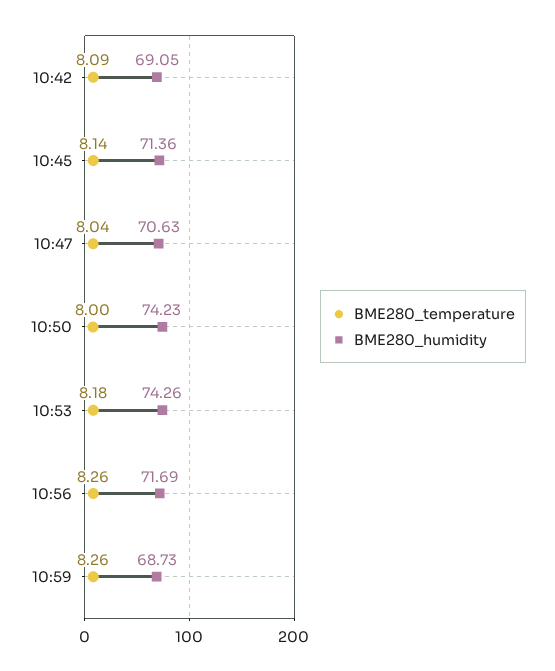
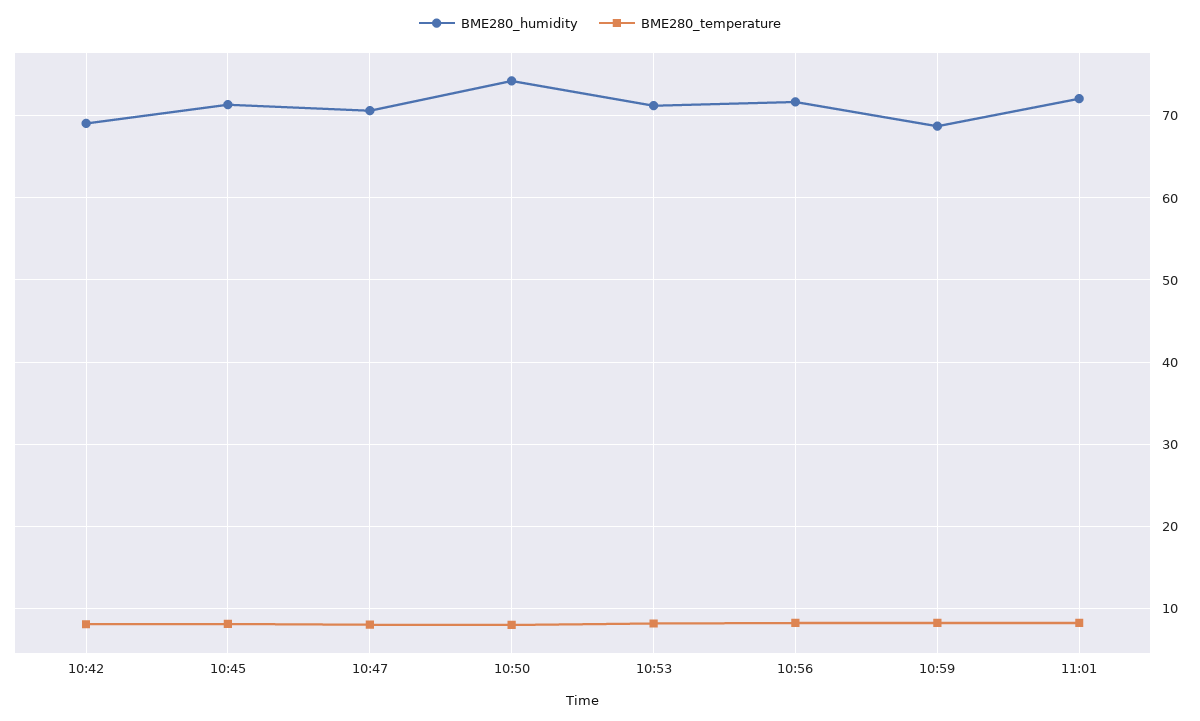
BME280_humidity, 10:53: 74.26 -> 71
BME280_humidity, 11:01: none -> 72
BME280_temperature, 11:01: none -> 8

